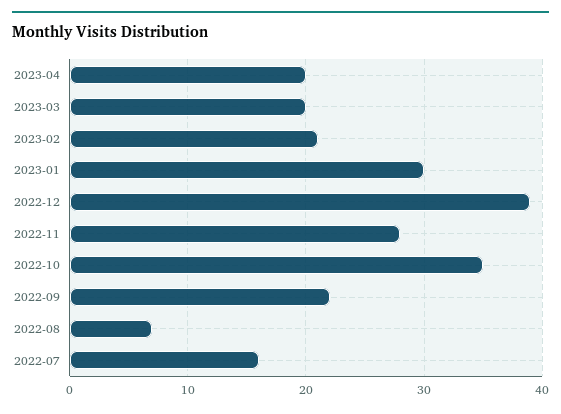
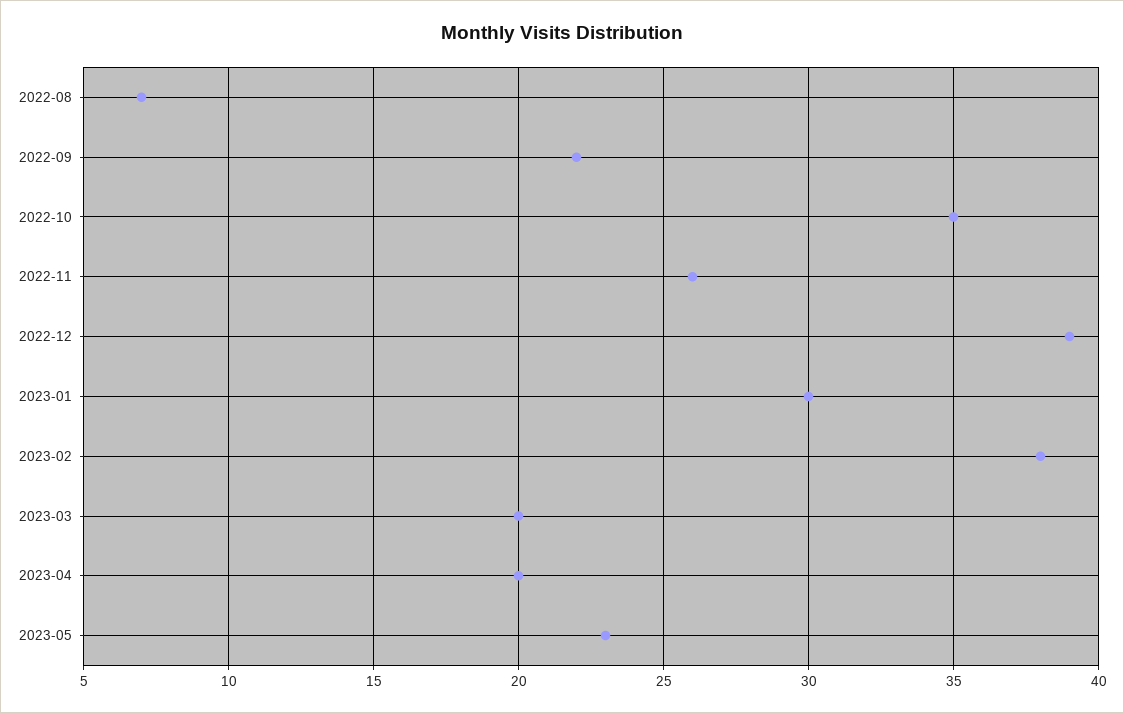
2023-02: 21 -> 38
2022-11: 28 -> 26
2022-07: 16 -> none
2023-05: none -> 23

